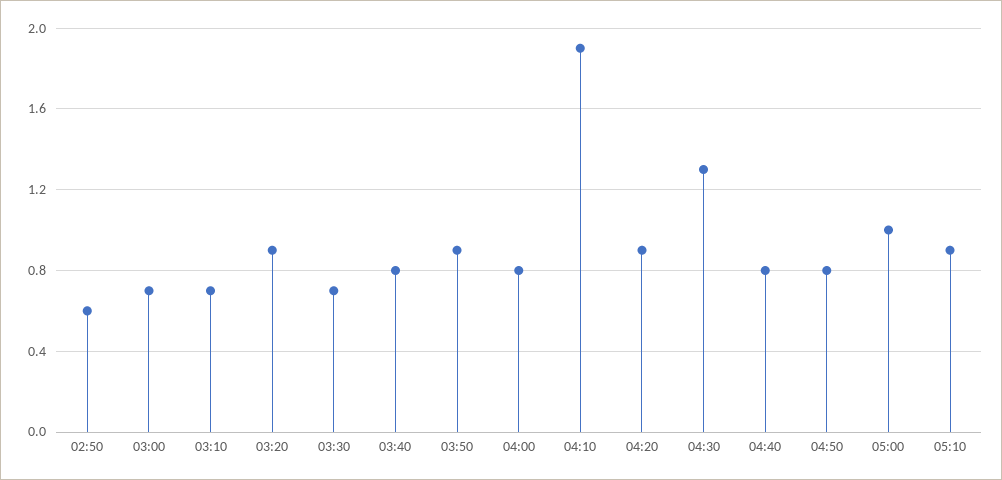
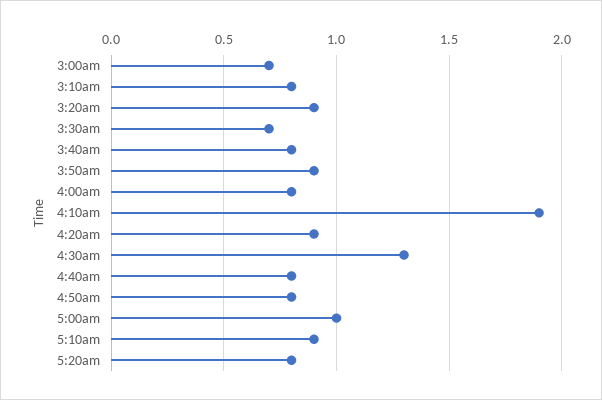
02:50: 0.6 -> none
03:10: 0.7 -> 0.8
5:20am: none -> 0.8

